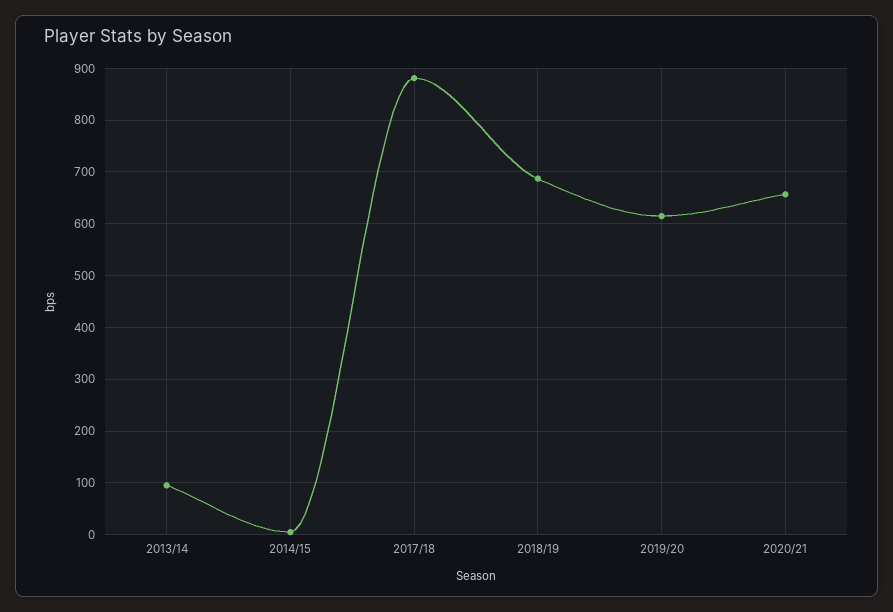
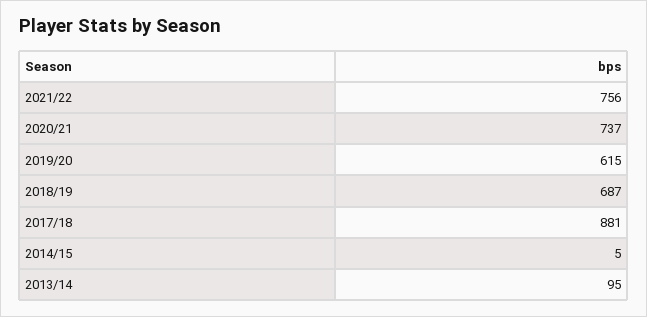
2020/21: 660 -> 737
2021/22: none -> 756

